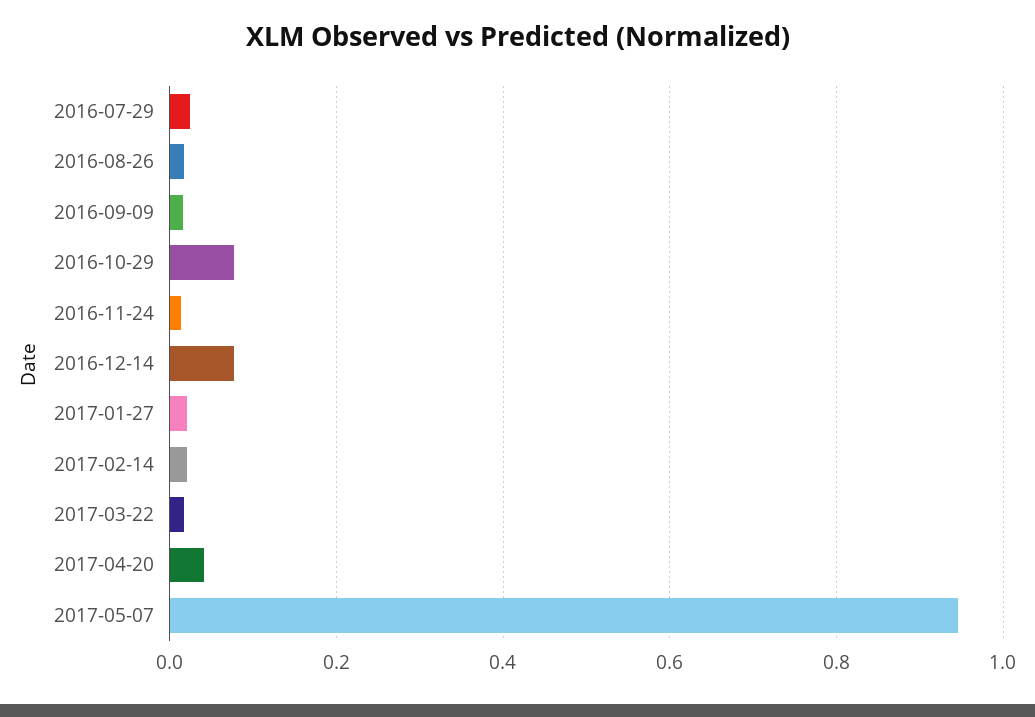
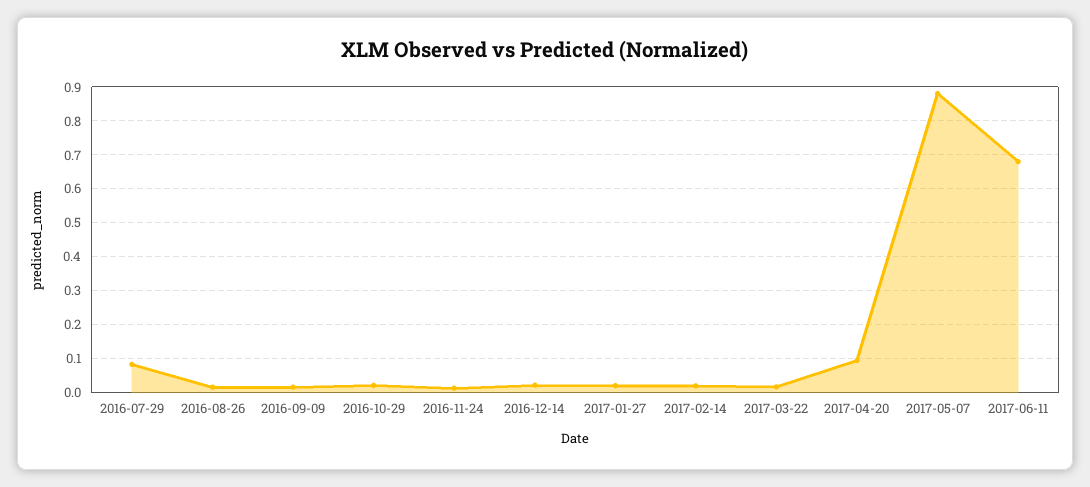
2016-07-29: 0.02 -> 0.08
2016-10-29: 0.08 -> 0.02
2016-12-14: 0.08 -> 0.02
2017-04-20: 0.04 -> 0.1
2017-05-07: 0.94 -> 0.88
2017-06-11: none -> 0.68

